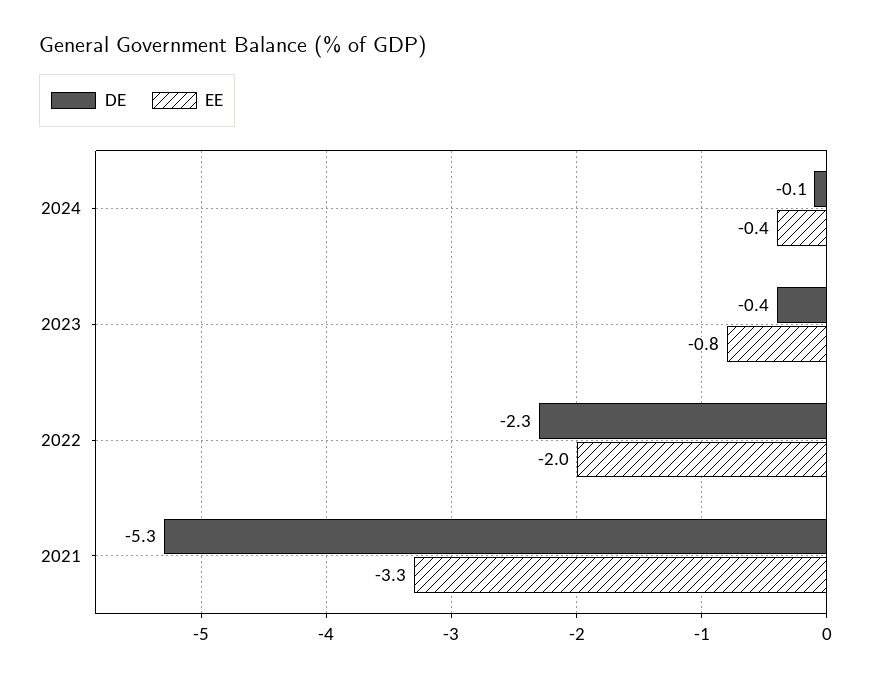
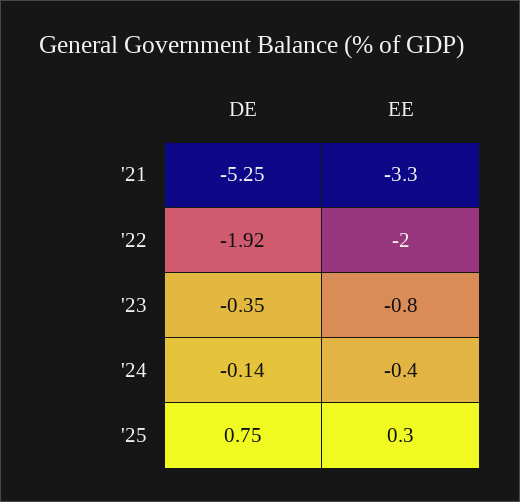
DE, 2022: -2.3 -> -1.92
DE, '25: none -> 0.75
EE, '25: none -> 0.3

